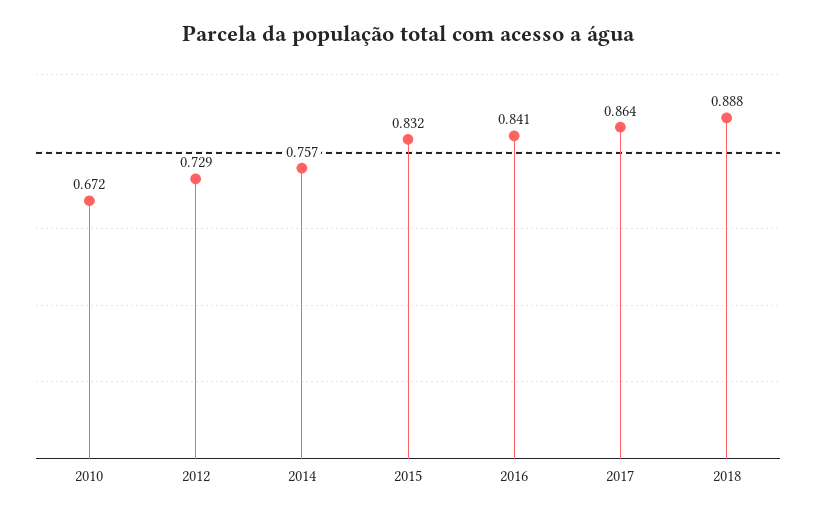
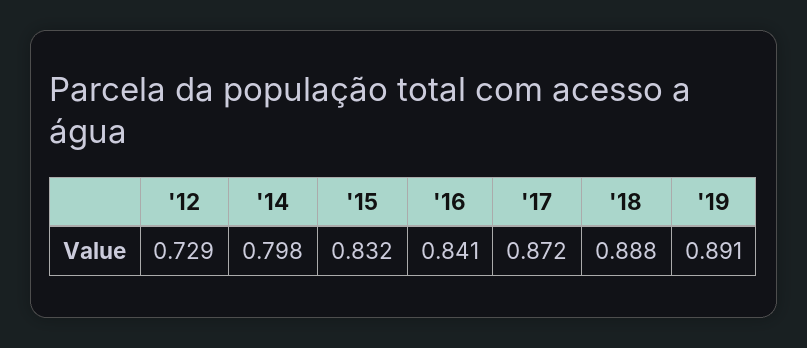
2010: 0.672 -> none
2014: 0.757 -> 0.798
2017: 0.864 -> 0.872
'19: none -> 0.891

